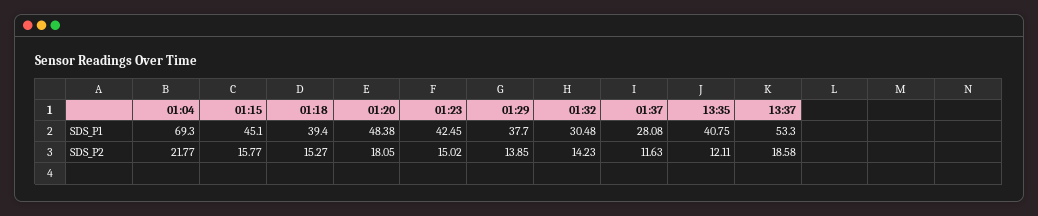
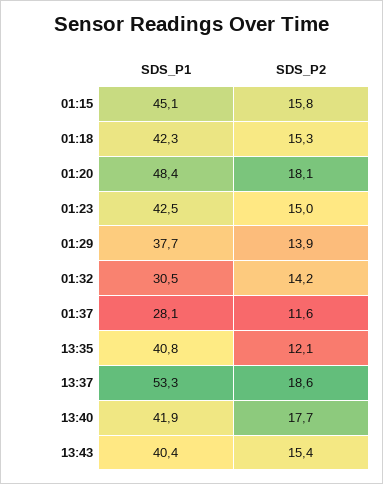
01:04, SDS_P1: 69.3 -> none
01:18, SDS_P1: 39.4 -> 42.3
01:04, SDS_P2: 21.77 -> none
13:40, SDS_P1: none -> 41.9
13:40, SDS_P2: none -> 17.7
13:43, SDS_P1: none -> 40.4
13:43, SDS_P2: none -> 15.4

